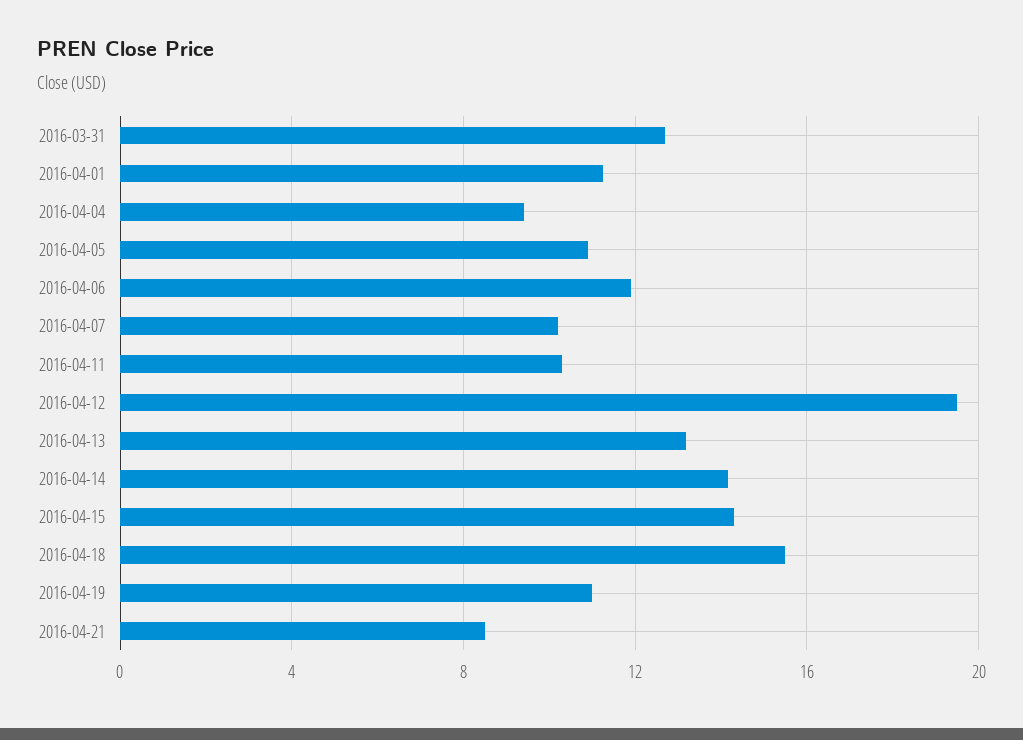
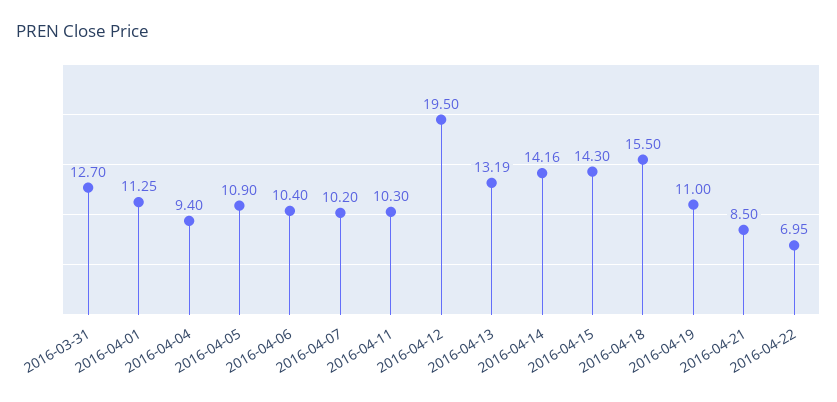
2016-04-06: 12 -> 10.4
2016-04-22: none -> 6.95

